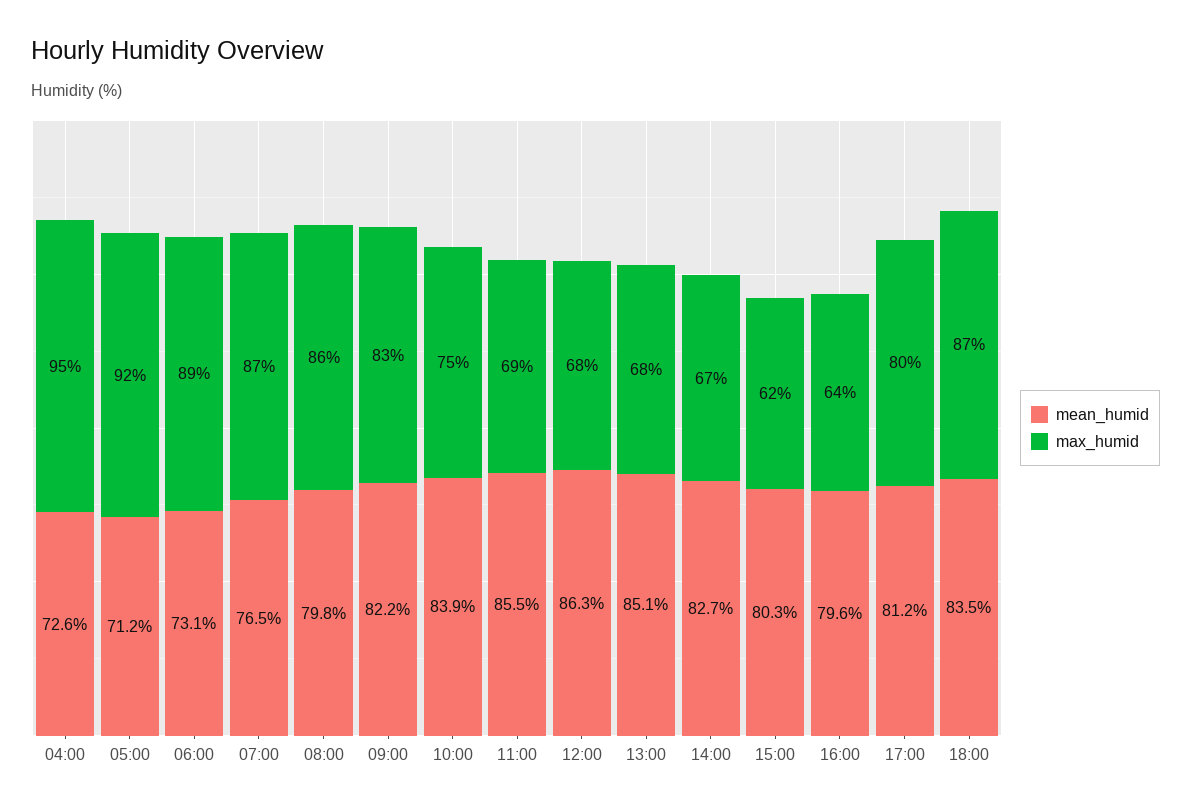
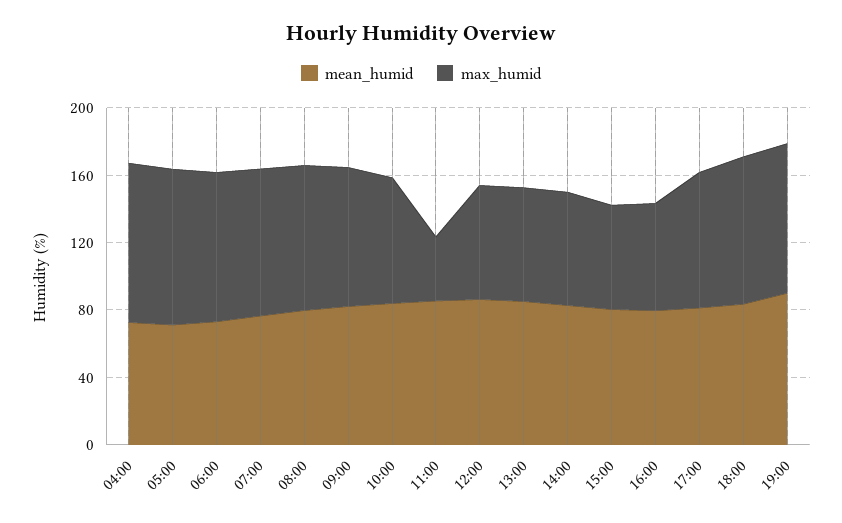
max_humid, 11:00: 69 -> 40
mean_humid, 19:00: none -> 90
max_humid, 19:00: none -> 90

